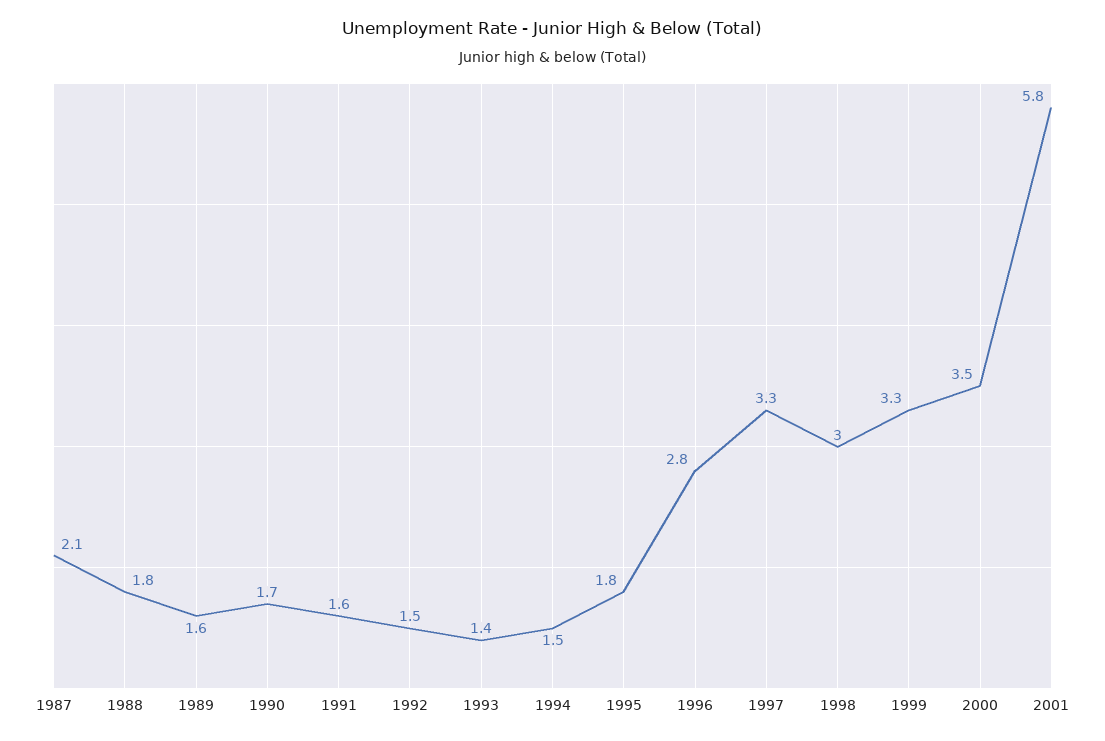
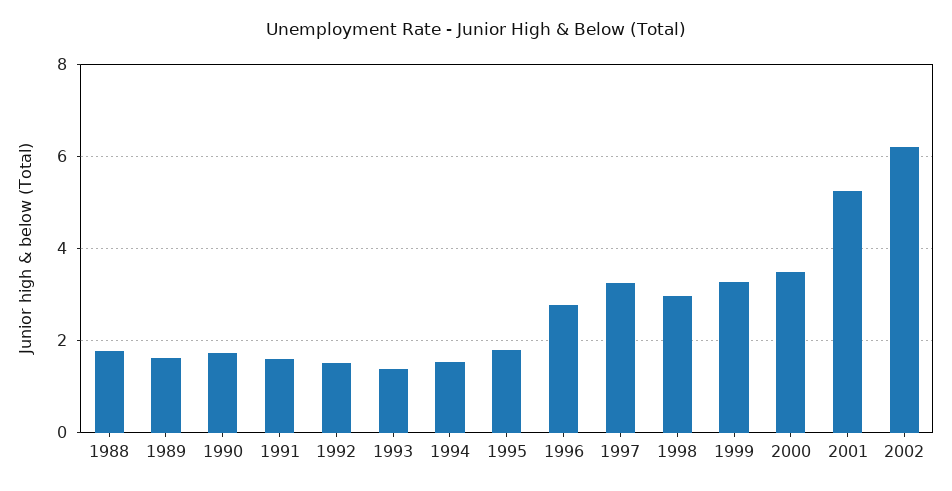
1987: 2.1 -> none
2001: 5.8 -> 5.2
2002: none -> 6.2

